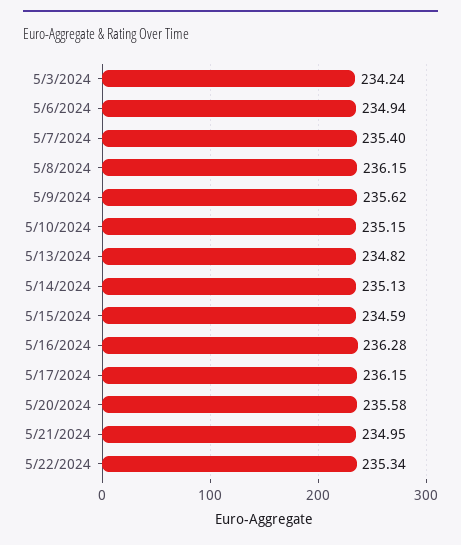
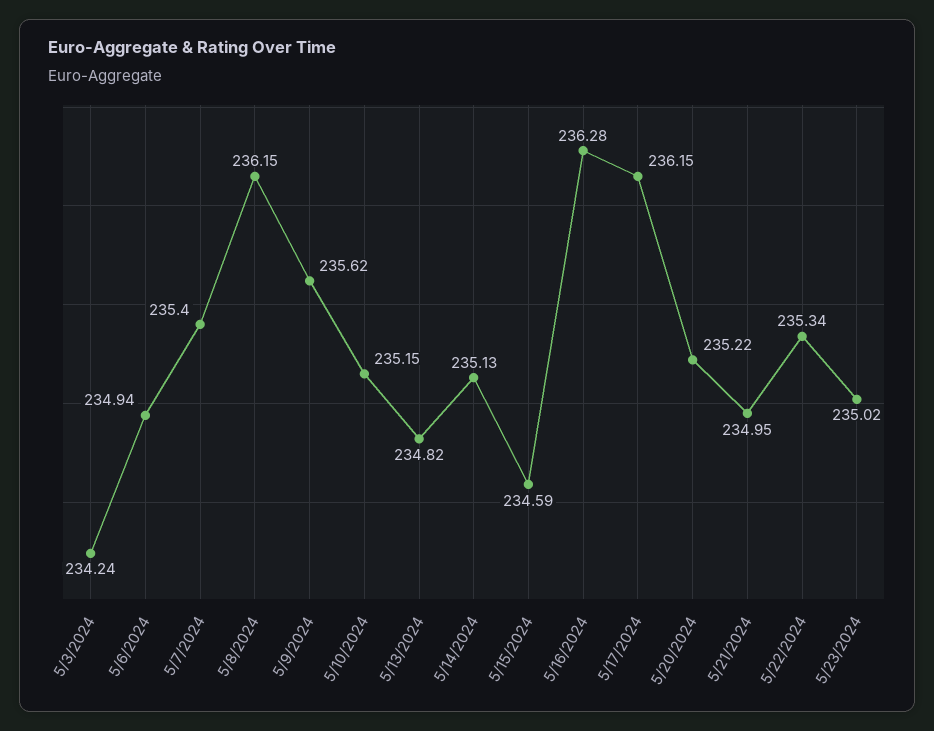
5/20/2024: 235.58 -> 235.22
5/23/2024: none -> 235.02

